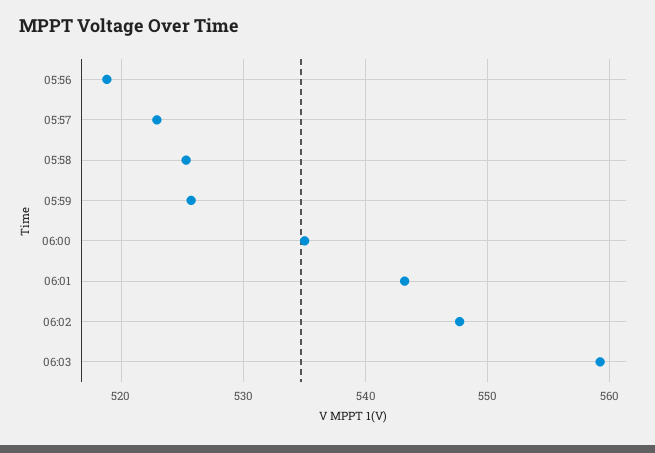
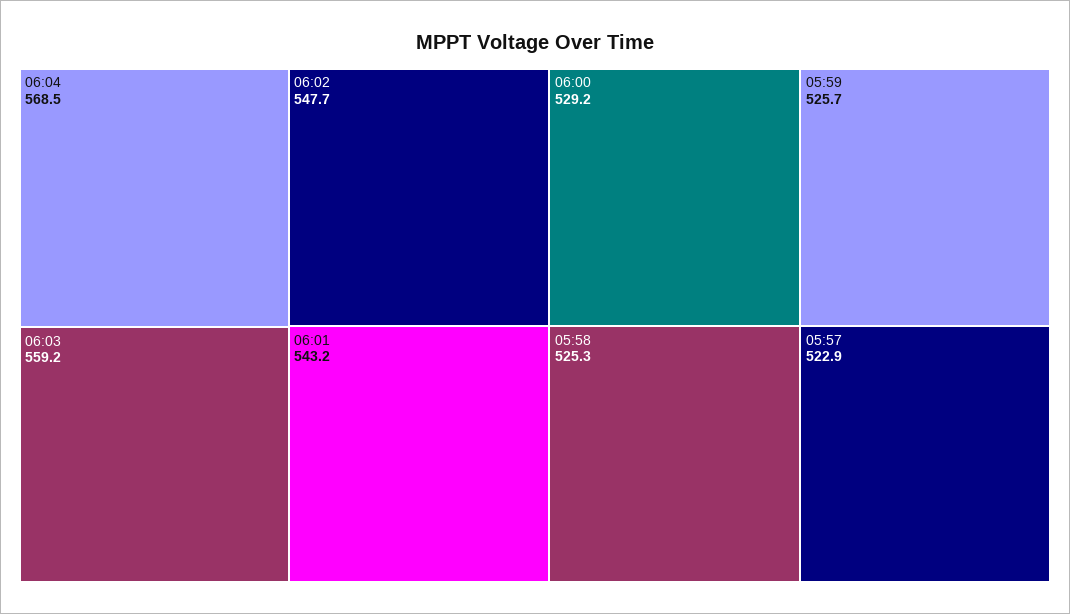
05:56: 519 -> none
06:00: 535 -> 529.2
06:04: none -> 568.5

